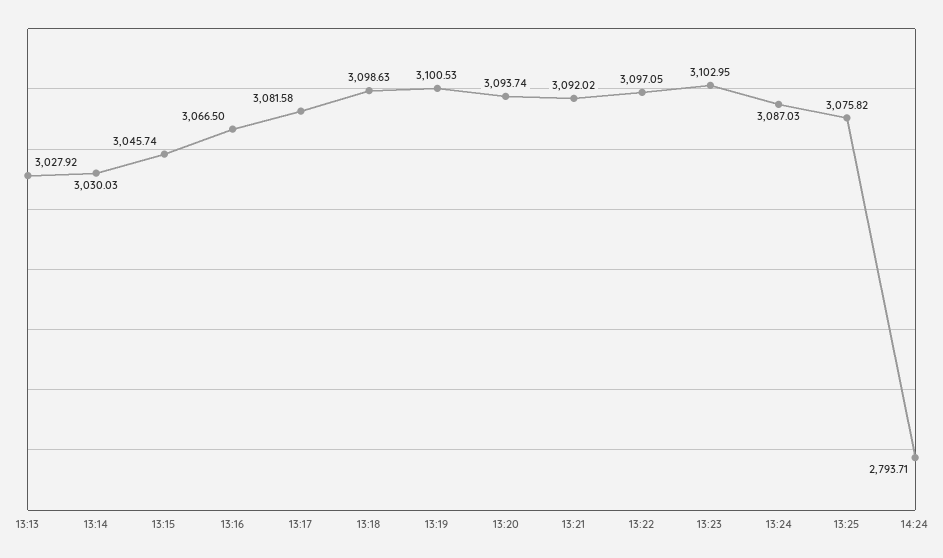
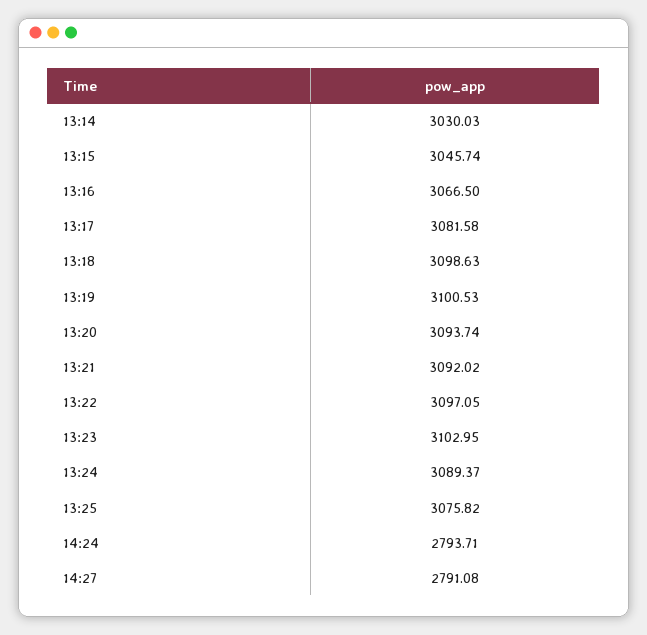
13:13: 3027.92 -> none
13:24: 3087.03 -> 3089.37
14:27: none -> 2791.08

